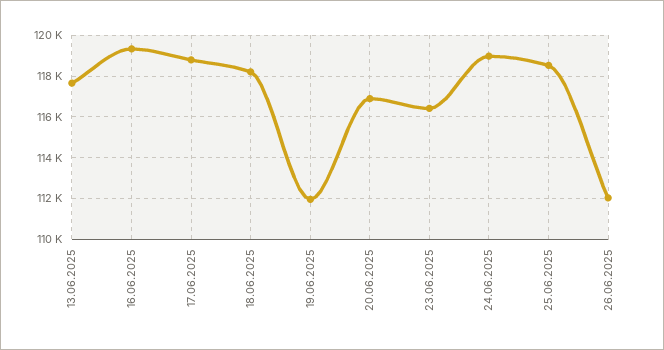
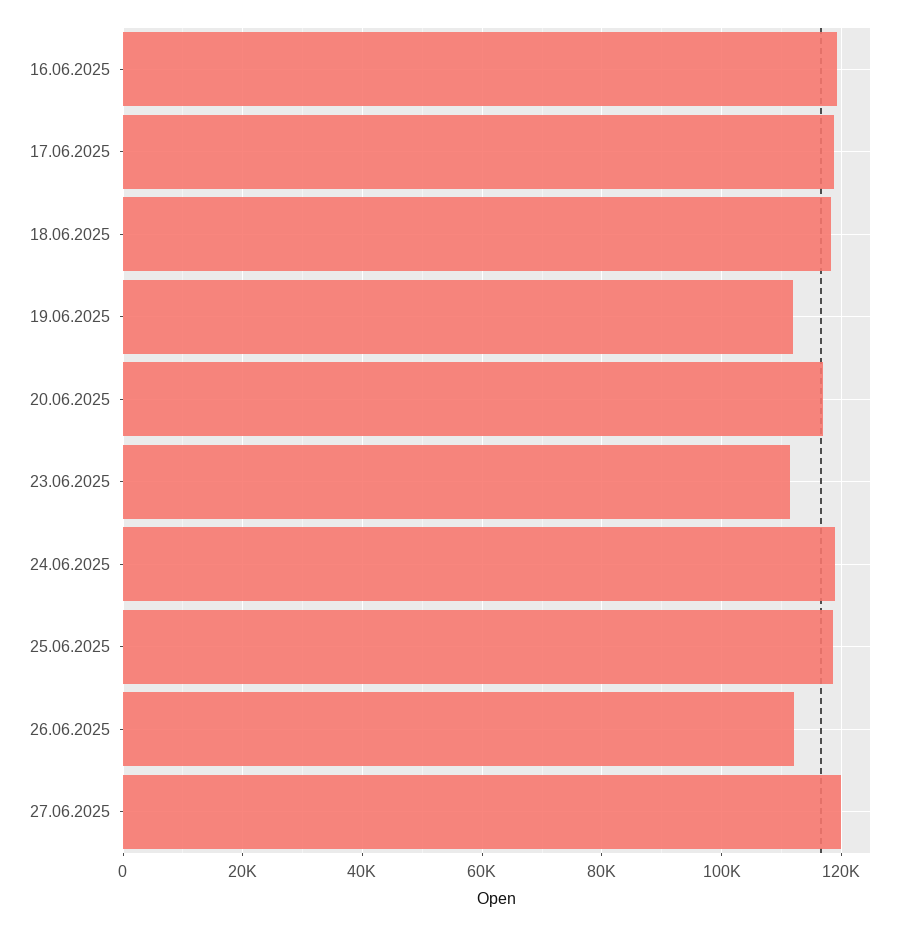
13.06.2025: 117500 -> none
23.06.2025: 116500 -> 112000
27.06.2025: none -> 120000

